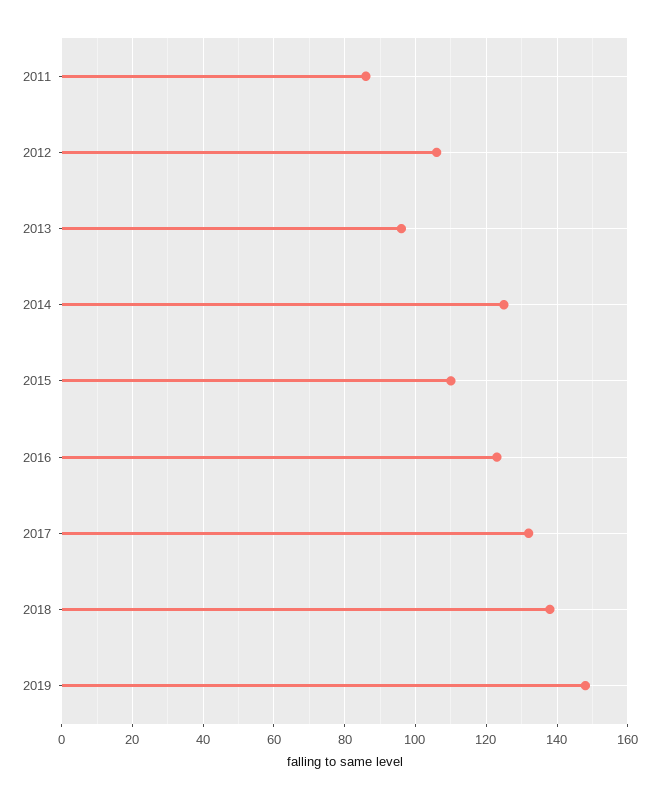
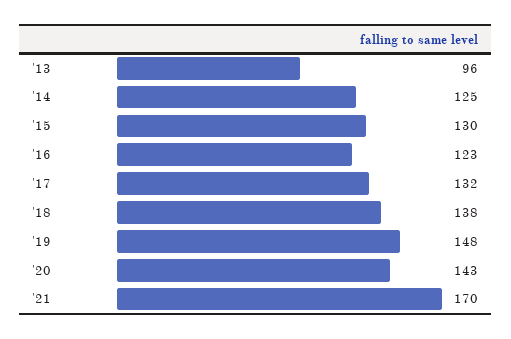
2011: 85 -> none
2012: 105 -> none
2015: 110 -> 130
'20: none -> 143
'21: none -> 170

